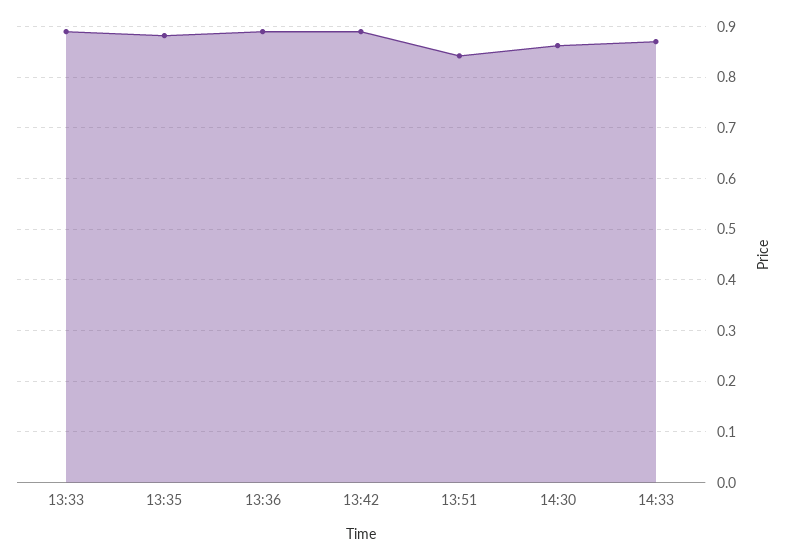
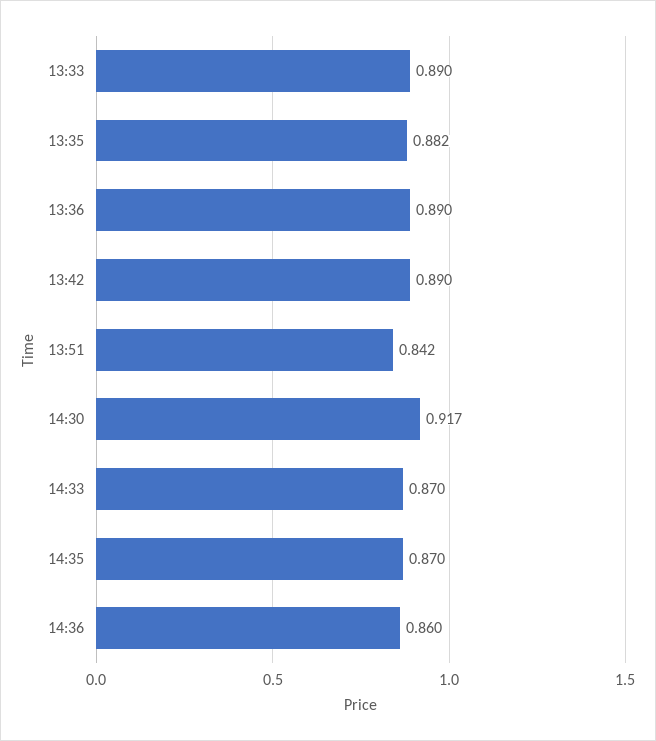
14:30: 0.86 -> 0.917
14:35: none -> 0.87
14:36: none -> 0.86

